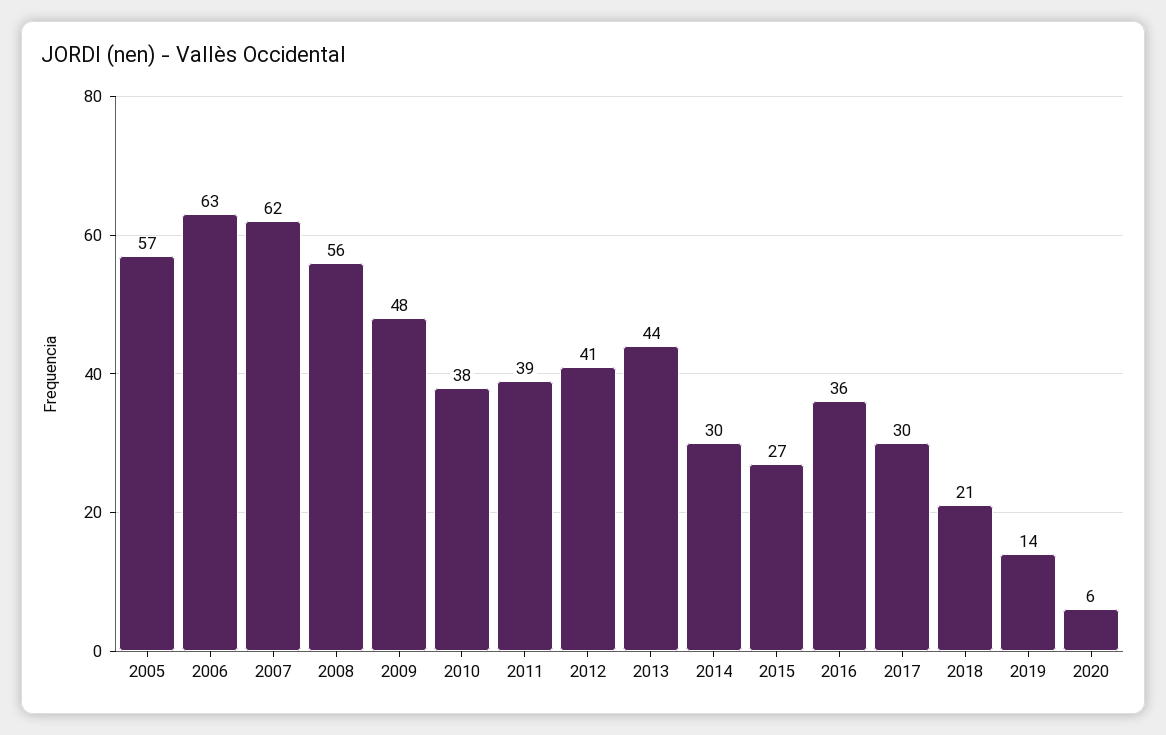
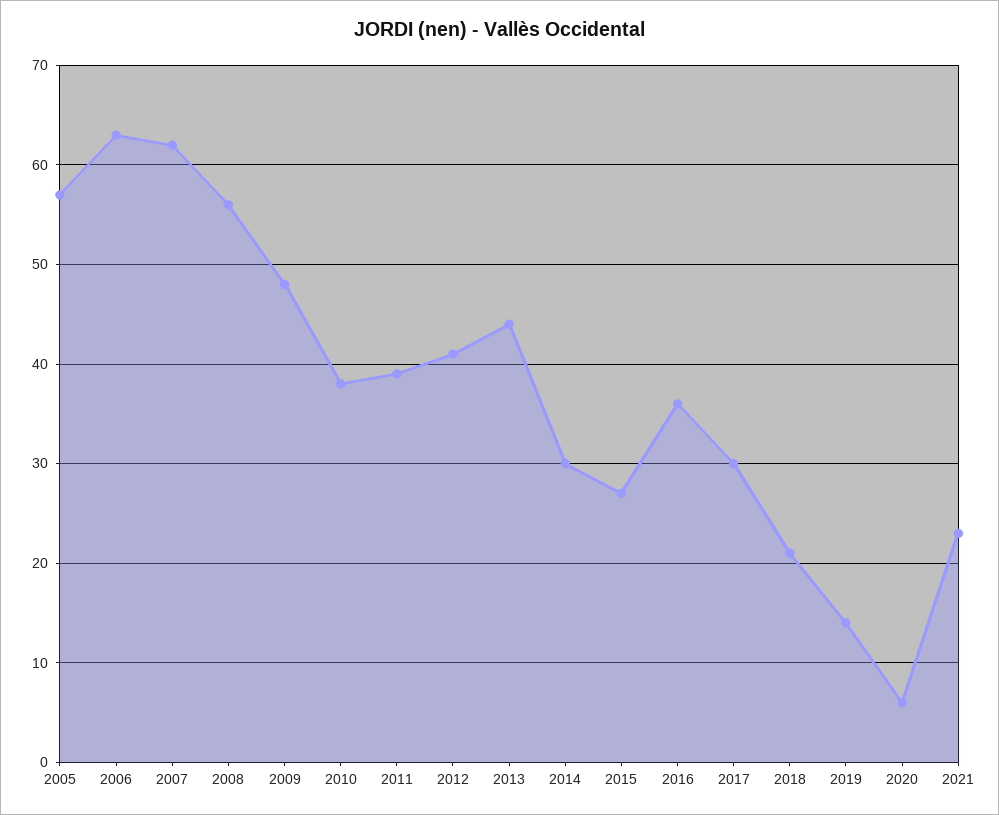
2021: none -> 23

